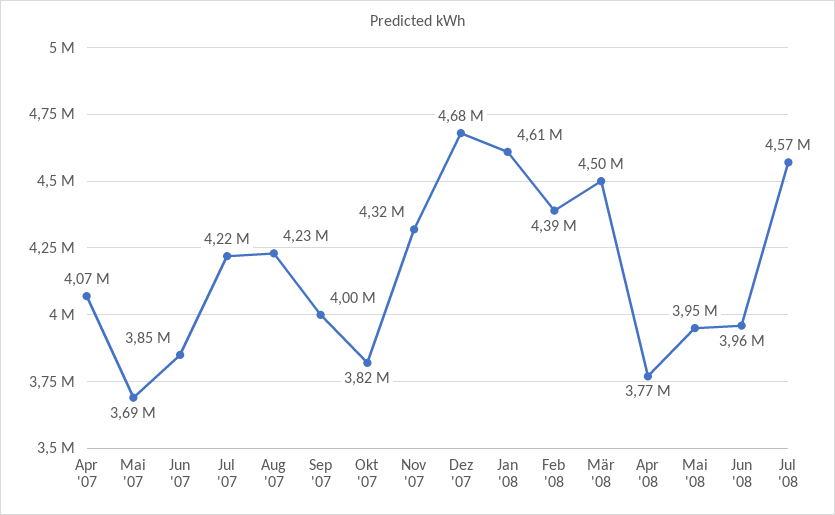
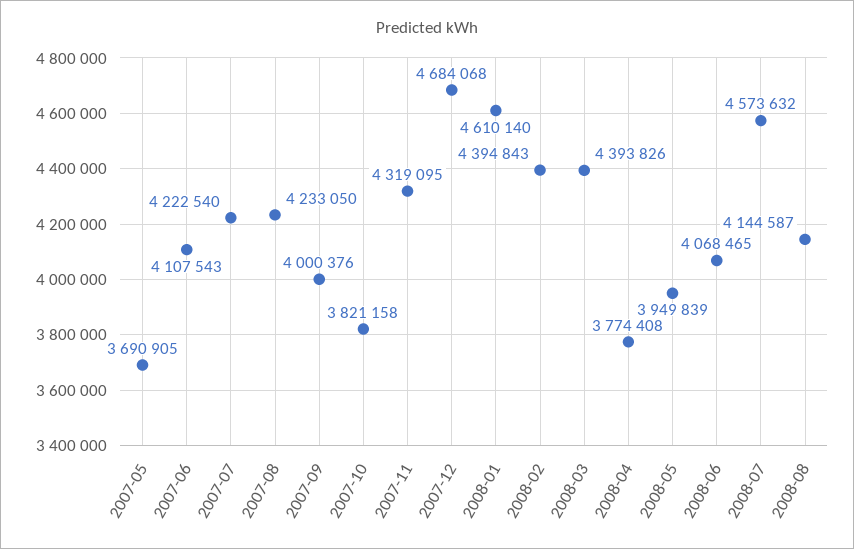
Apr '07: 4070000 -> none
Jun '07: 3850000 -> 4107543
Mär '08: 4500000 -> 4393826
Jun '08: 3960000 -> 4068465
2008-08: none -> 4144587

